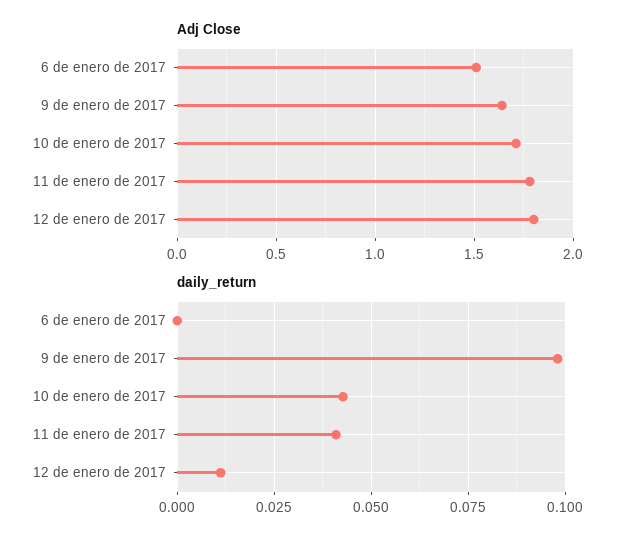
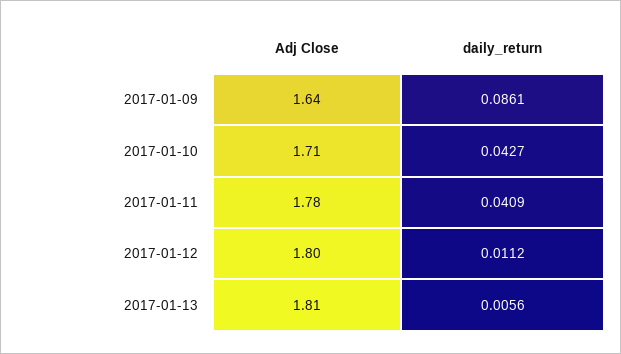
Adj Close, 6 de enero de 2017: 1.5 -> none
daily_return, 6 de enero de 2017: 0 -> none
daily_return, 9 de enero de 2017: 0.0975 -> 0.0861
Adj Close, 2017-01-13: none -> 1.81
daily_return, 2017-01-13: none -> 0.0056

